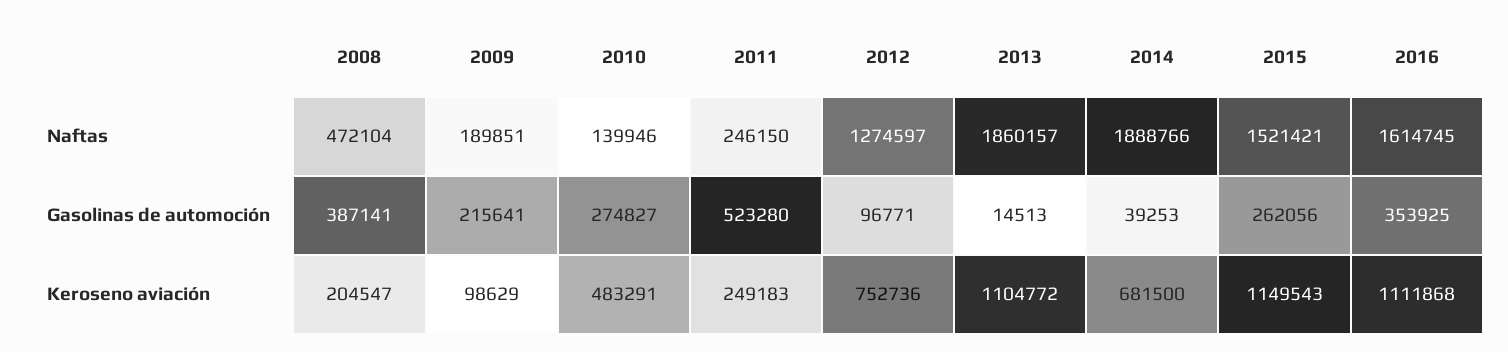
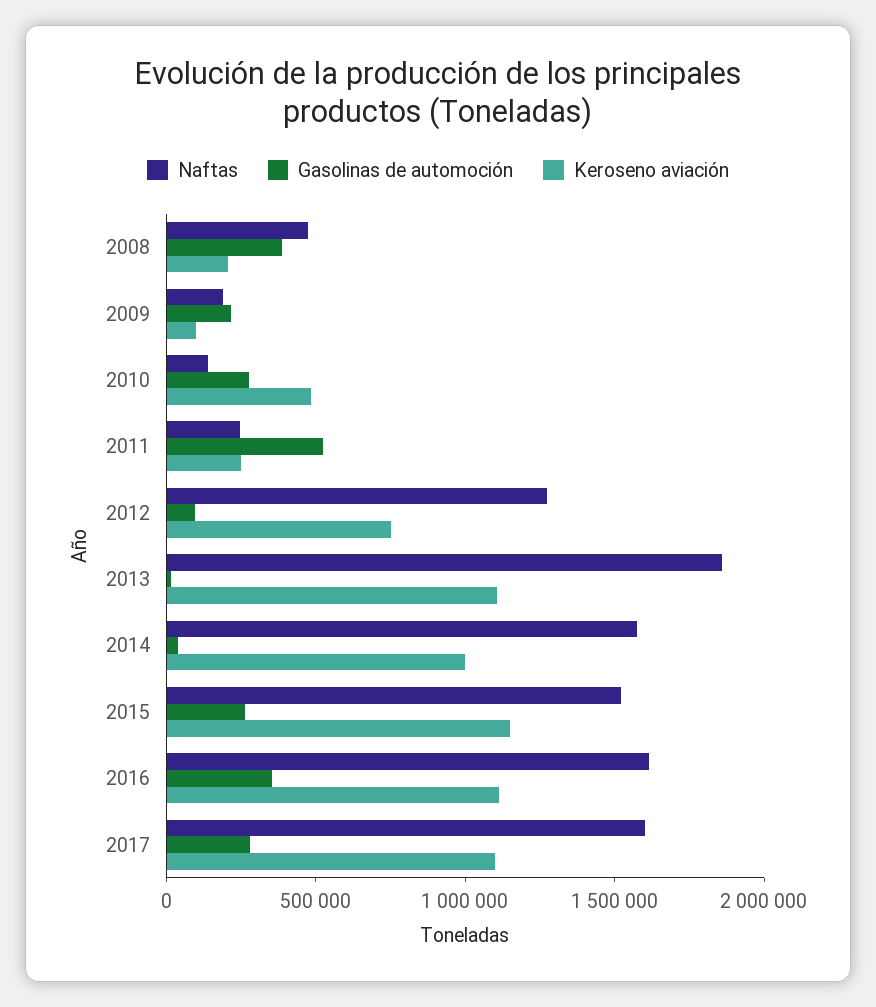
Naftas, 2014: 1888766 -> 1600000
Keroseno aviación, 2014: 681500 -> 1000000
Naftas, 2017: none -> 1600000
Gasolinas de automoción, 2017: none -> 300000
Keroseno aviación, 2017: none -> 1100000

